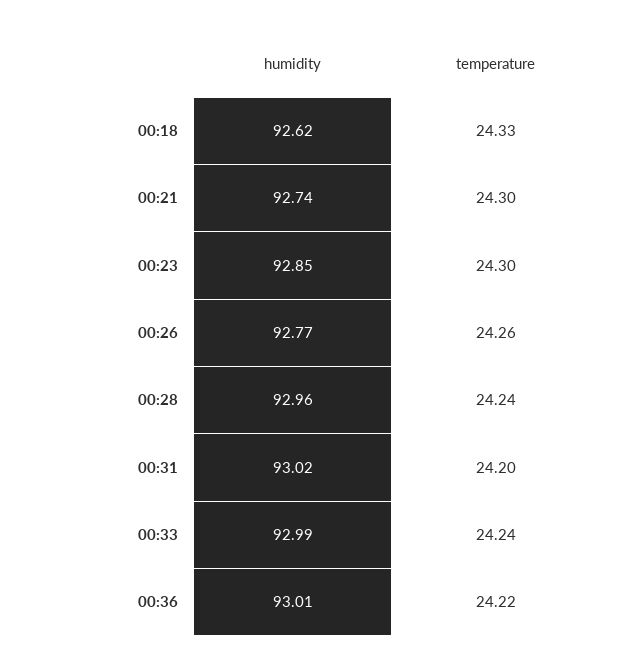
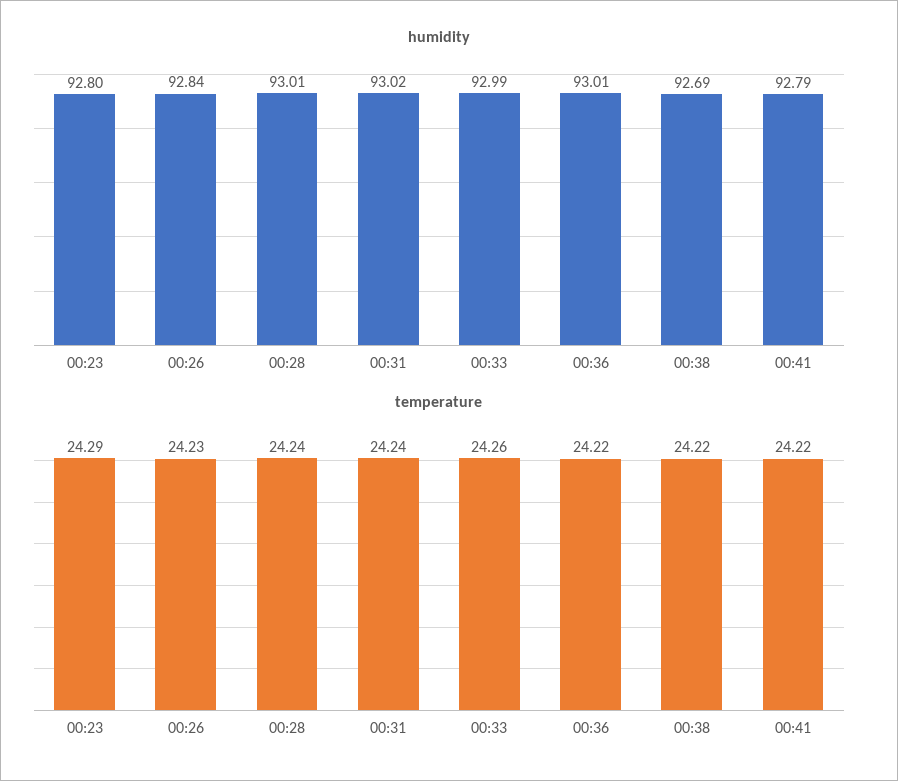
humidity, 00:18: 92.62 -> none
temperature, 00:18: 24.33 -> none
humidity, 00:21: 92.74 -> none
temperature, 00:21: 24.3 -> none
humidity, 00:23: 92.85 -> 92.8
temperature, 00:23: 24.3 -> 24.29
humidity, 00:26: 92.77 -> 92.84
temperature, 00:26: 24.26 -> 24.23
humidity, 00:28: 92.96 -> 93.01
temperature, 00:31: 24.2 -> 24.24
temperature, 00:33: 24.24 -> 24.26
humidity, 00:38: none -> 92.69
humidity, 00:41: none -> 92.79
temperature, 00:38: none -> 24.22
temperature, 00:41: none -> 24.22

